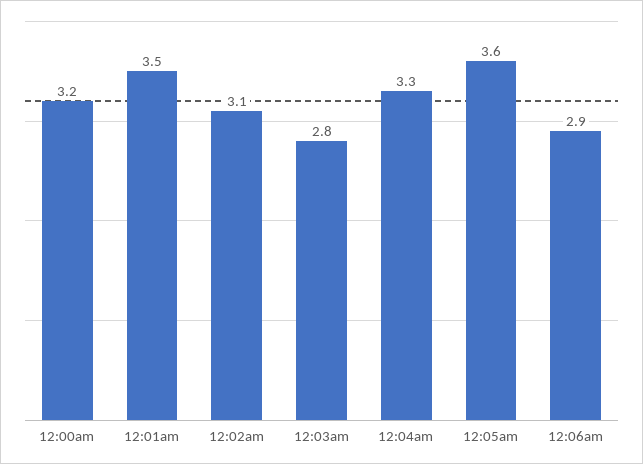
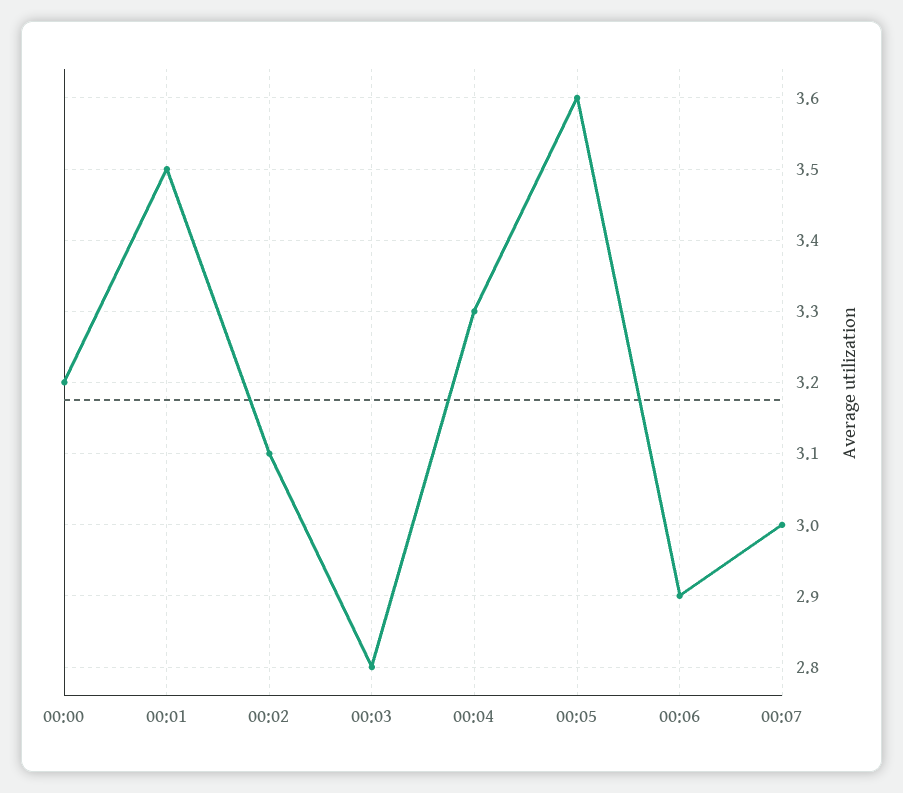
00:07: none -> 3

